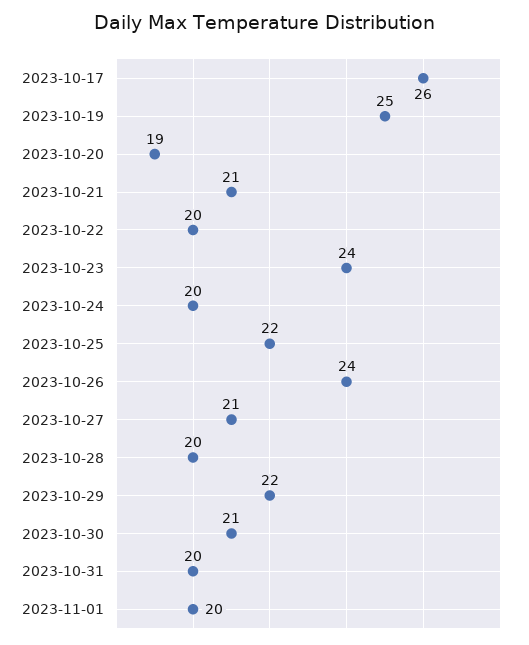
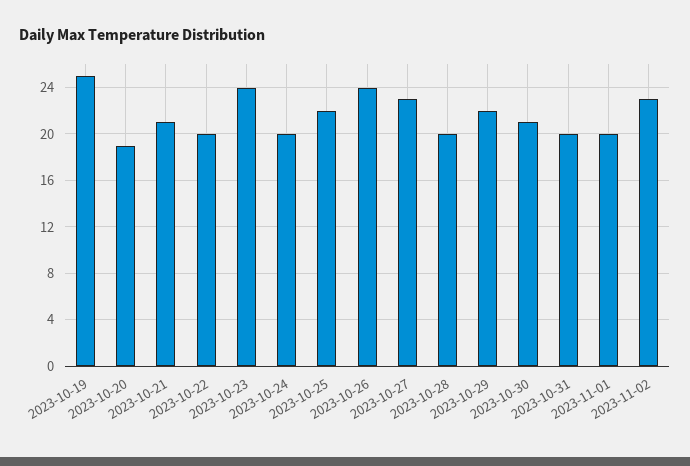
2023-10-17: 26 -> none
2023-10-27: 21 -> 23
2023-11-02: none -> 23

